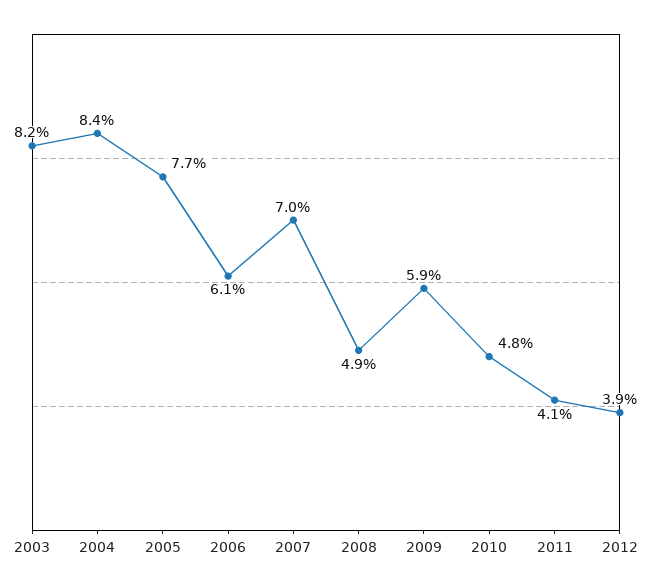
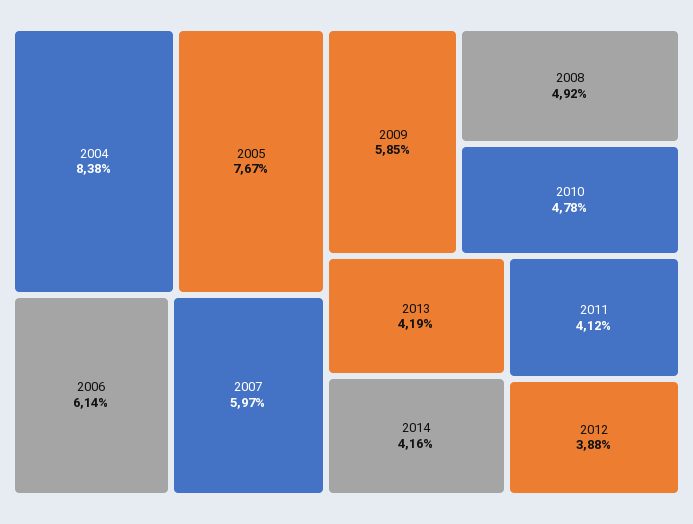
2003: 8.2 -> none
2007: 7 -> 5.97
2013: none -> 4.19
2014: none -> 4.16

